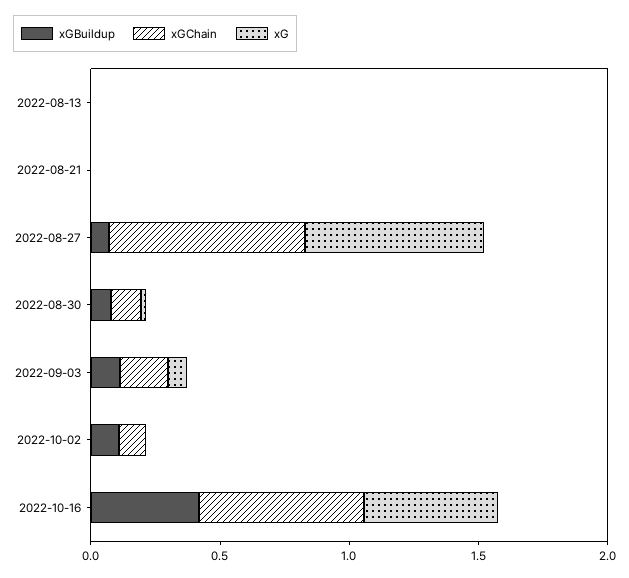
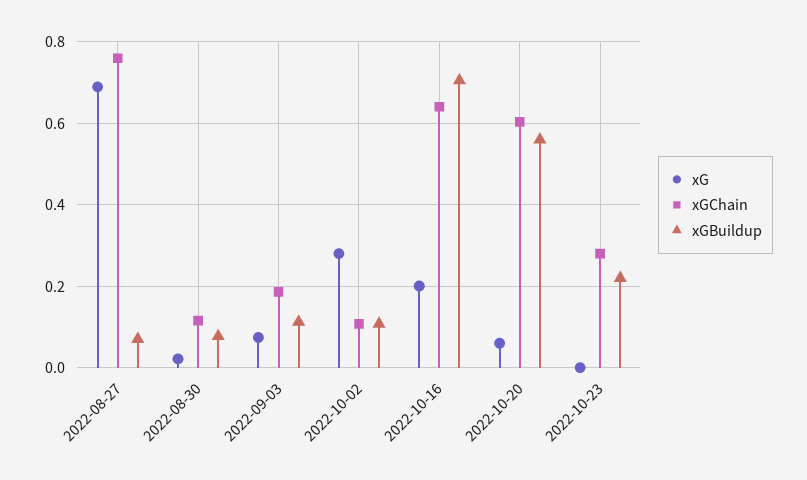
xGBuildup, 2022-08-13: 0 -> none
xGChain, 2022-08-13: 0 -> none
xG, 2022-08-13: 0 -> none
xGBuildup, 2022-08-21: 0 -> none
xGChain, 2022-08-21: 0 -> none
xG, 2022-08-21: 0 -> none
xG, 2022-10-02: 0 -> 0.28
xGBuildup, 2022-10-16: 0.4 -> 0.7
xG, 2022-10-16: 0.5 -> 0.2
xG, 2022-10-20: none -> 0.06
xGChain, 2022-10-20: none -> 0.6
xGBuildup, 2022-10-20: none -> 0.56
xG, 2022-10-23: none -> 0
xGChain, 2022-10-23: none -> 0.28
xGBuildup, 2022-10-23: none -> 0.22

